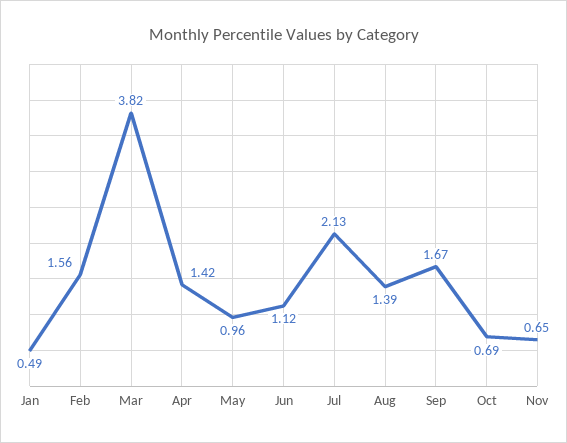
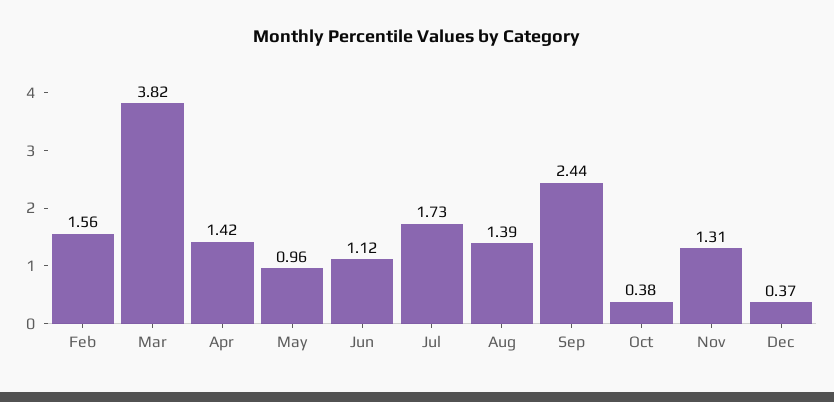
Jan: 0.49 -> none
Jul: 2.13 -> 1.73
Sep: 1.67 -> 2.44
Oct: 0.69 -> 0.38
Nov: 0.65 -> 1.31
Dec: none -> 0.37

